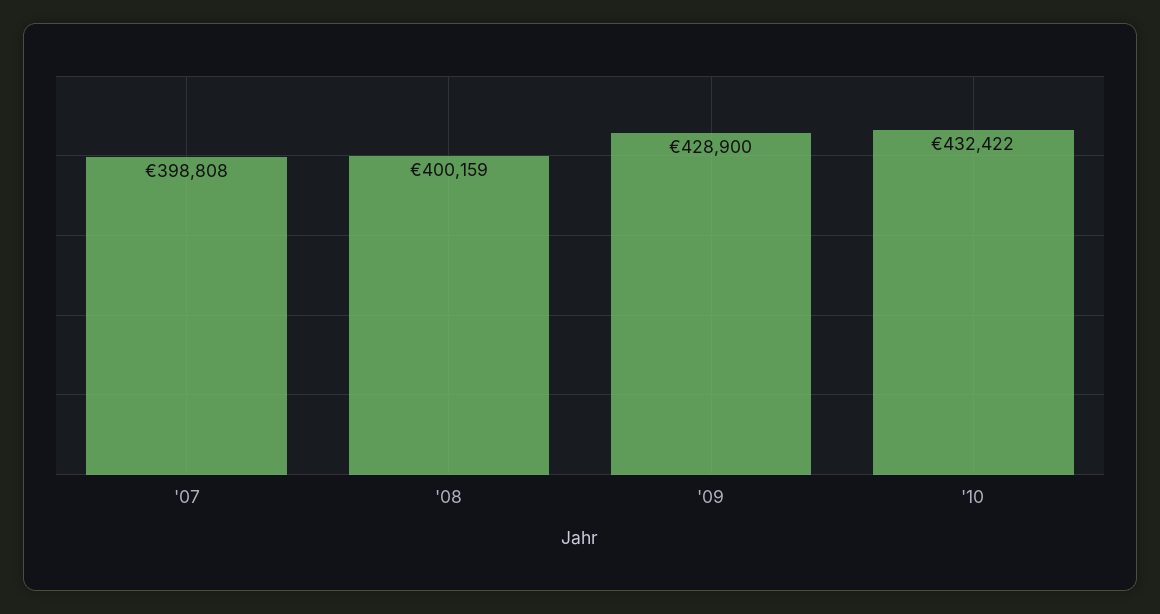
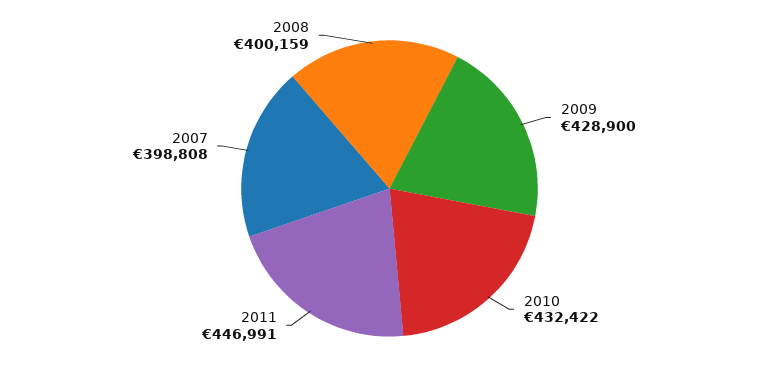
2011: none -> 446991

